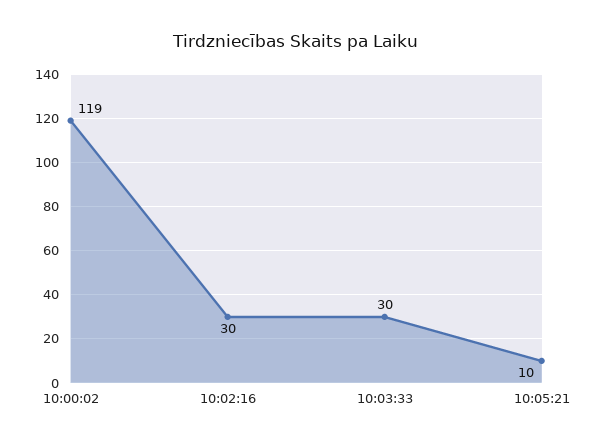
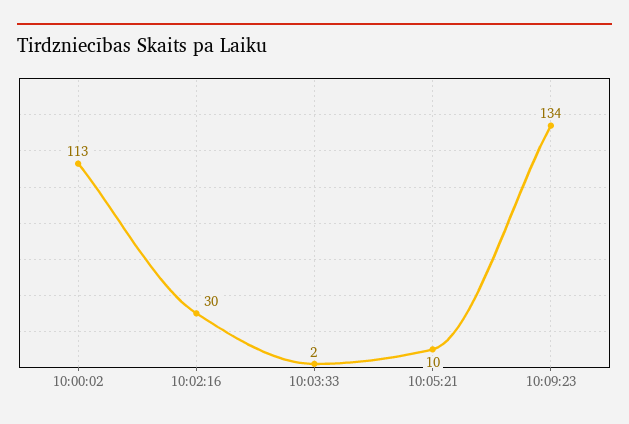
10:00:02: 119 -> 113
10:03:33: 30 -> 2
10:09:23: none -> 134

